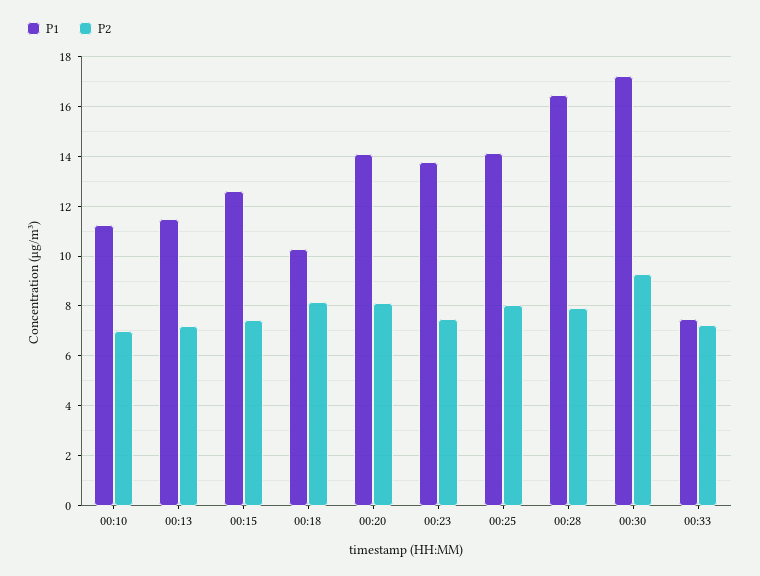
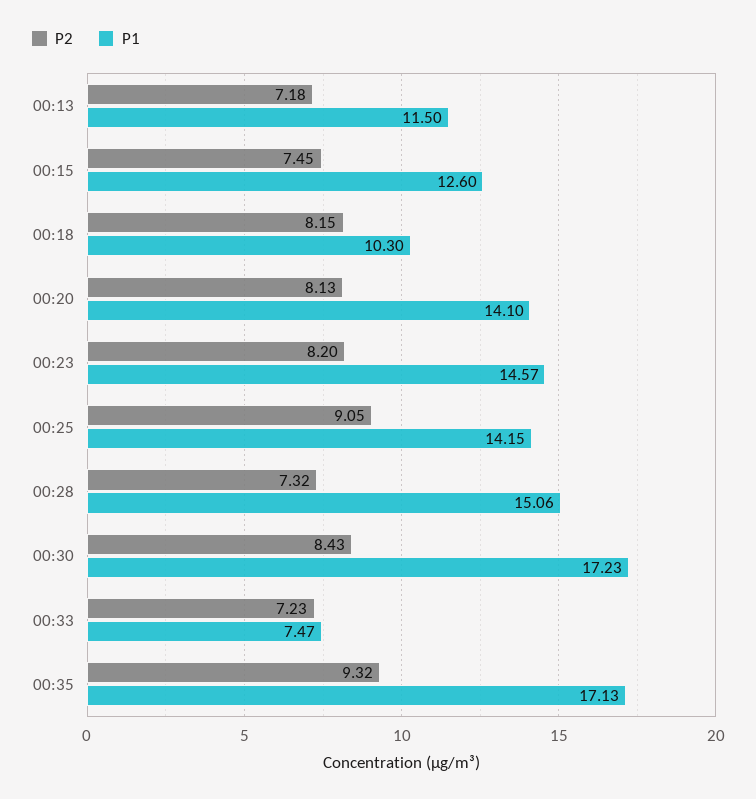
P1, 00:10: 11.25 -> none
P2, 00:10: 7 -> none
P1, 00:23: 13.75 -> 14.57
P2, 00:23: 7.5 -> 8.2
P2, 00:25: 8 -> 9.05
P1, 00:28: 16.5 -> 15.06
P2, 00:28: 8 -> 7.32
P2, 00:30: 9.25 -> 8.43
P2, 00:35: none -> 9.32
P1, 00:35: none -> 17.13

